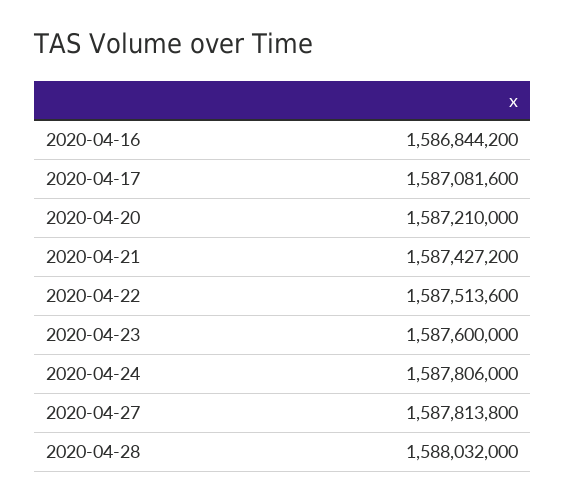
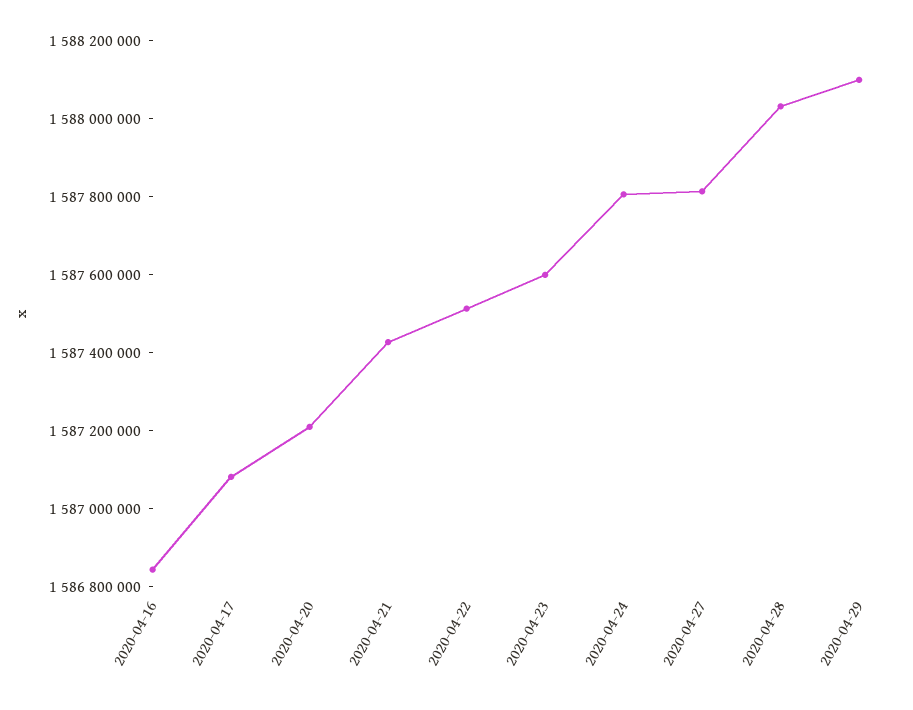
2020-04-29: none -> 1588100000

